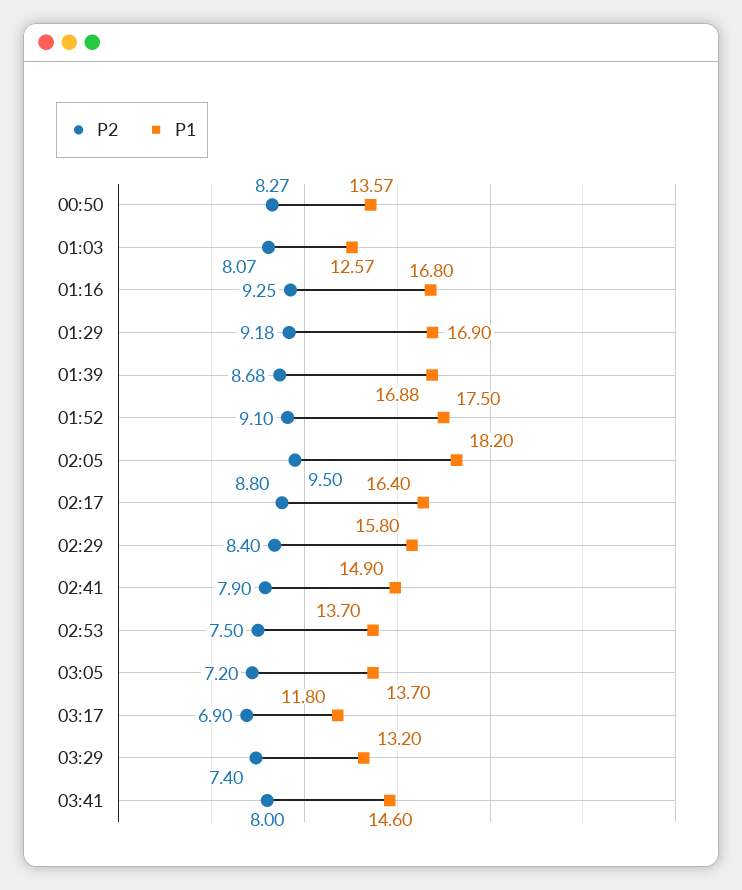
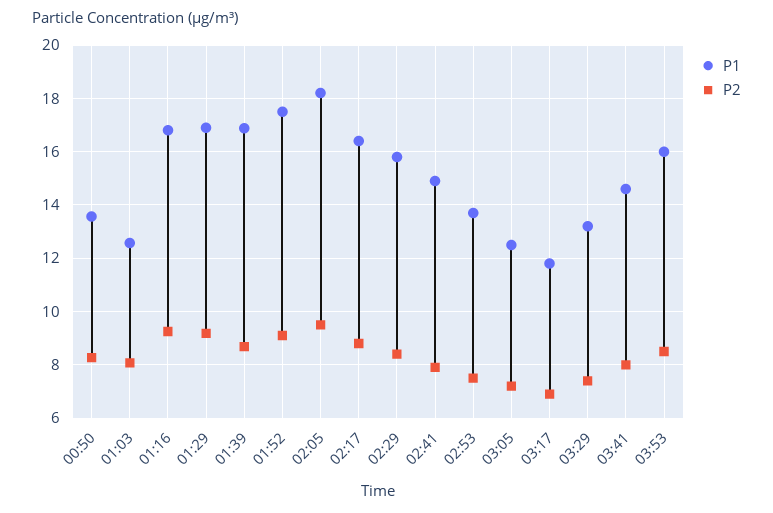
P1, 03:05: 13.7 -> 12.5
P1, 03:53: none -> 16
P2, 03:53: none -> 8.5

